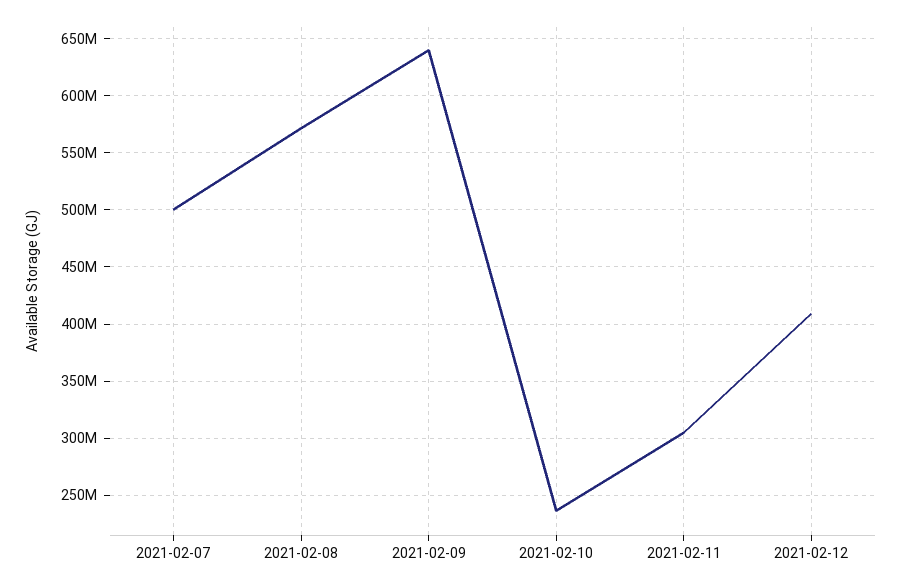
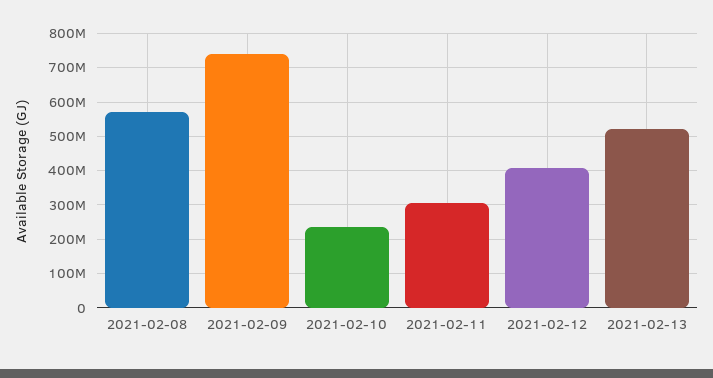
2021-02-07: 500000000 -> none
2021-02-09: 640000000 -> 740000000
2021-02-13: none -> 520000000

